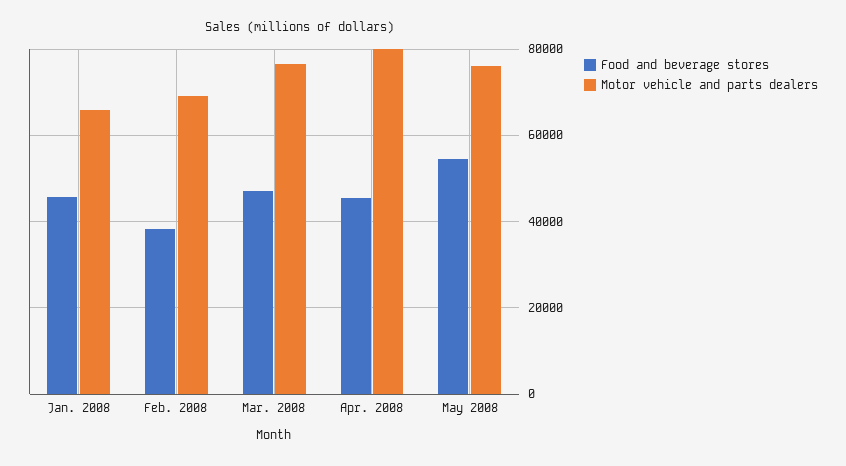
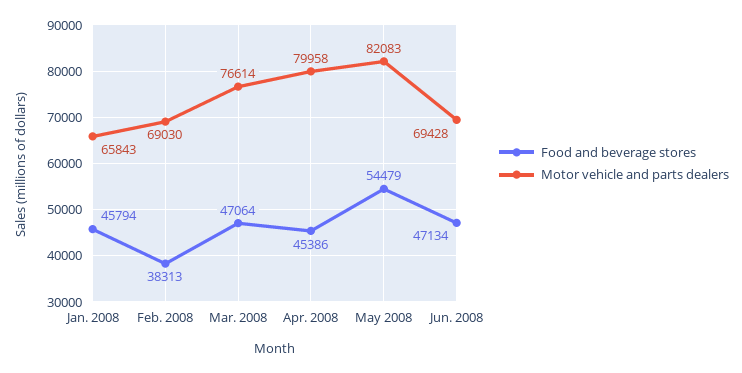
Motor vehicle and parts dealers, May 2008: 76000 -> 82083
Food and beverage stores, Jun. 2008: none -> 47134
Motor vehicle and parts dealers, Jun. 2008: none -> 69428

